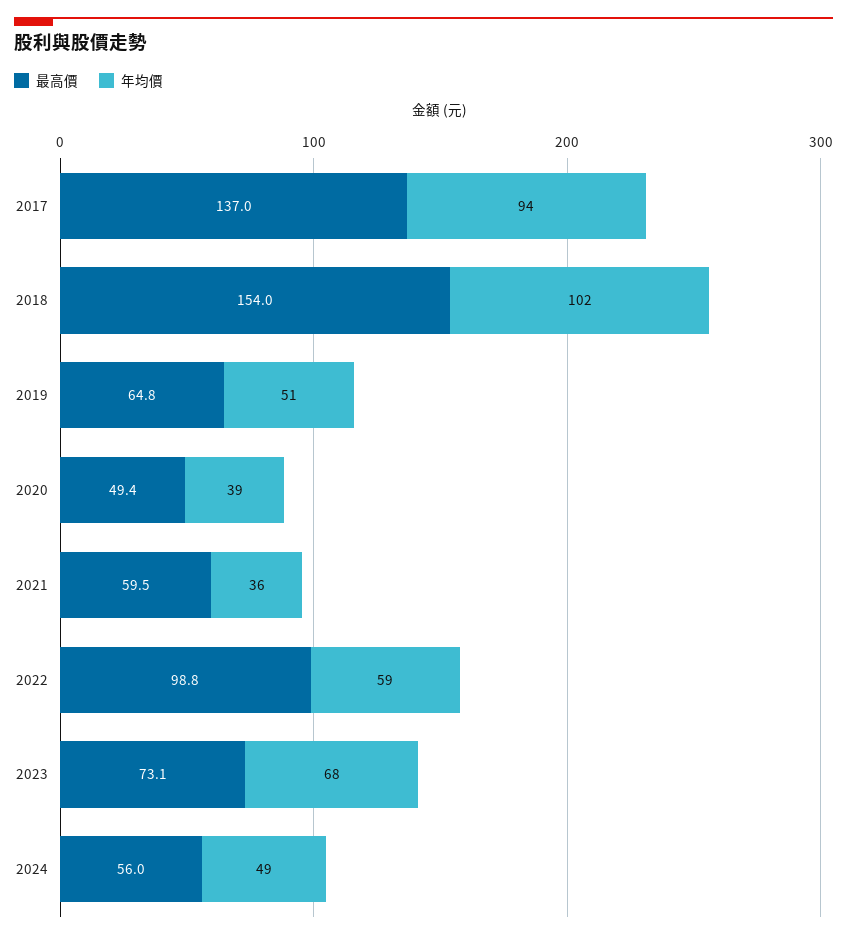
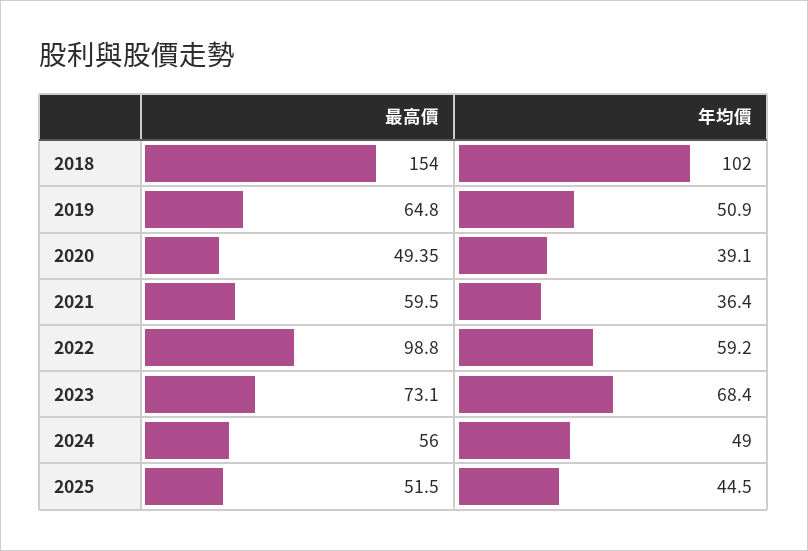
最高價, 2017: 137 -> none
年均價, 2017: 94 -> none
最高價, 2025: none -> 51.5
年均價, 2025: none -> 44.5

